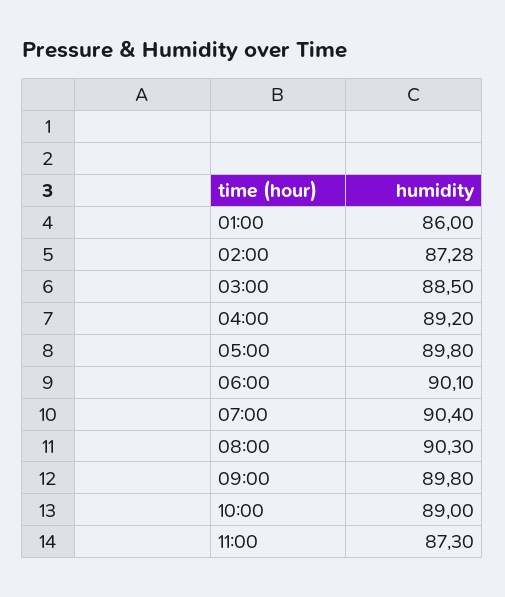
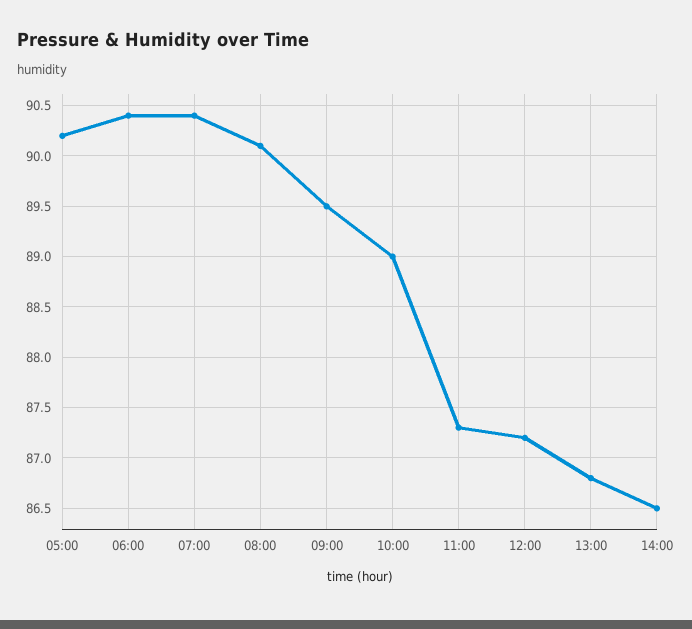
01:00: 86 -> none
02:00: 87.28 -> none
03:00: 88.5 -> none
04:00: 89.2 -> none
05:00: 89.8 -> 90.2
06:00: 90.1 -> 90.4
08:00: 90.3 -> 90.1
09:00: 89.8 -> 89.5
12:00: none -> 87.2
13:00: none -> 86.8
14:00: none -> 86.5

